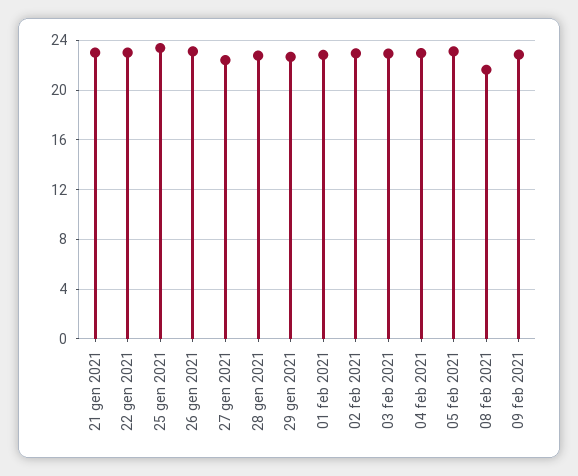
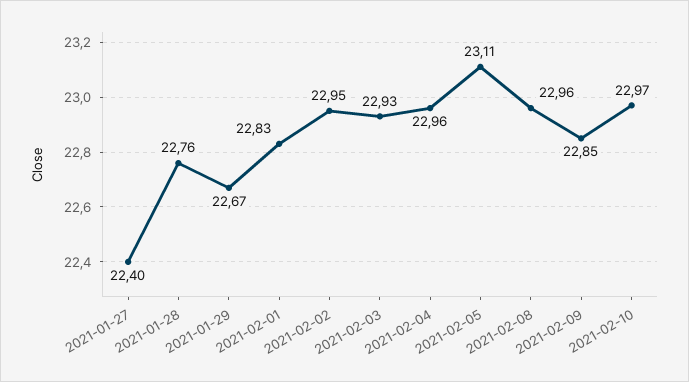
21 gen 2021: 23 -> none
22 gen 2021: 23 -> none
25 gen 2021: 23.5 -> none
26 gen 2021: 23 -> none
08 feb 2021: 21.5 -> 22.96
2021-02-10: none -> 22.97

